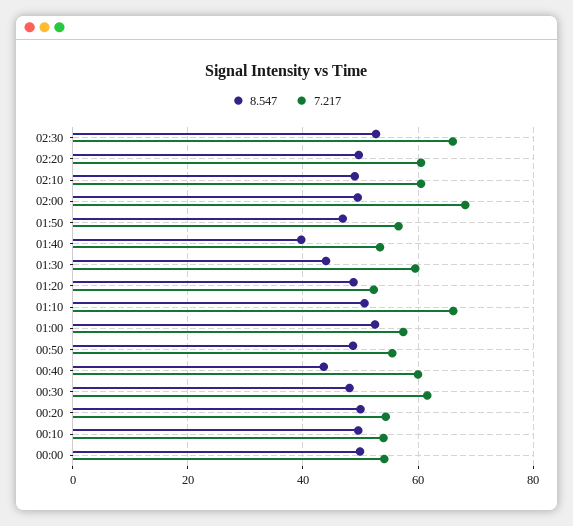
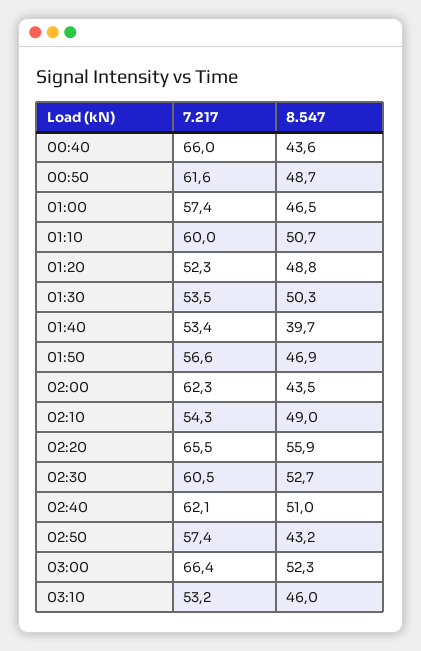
7.217, 02:30: 66 -> 60.5
8.547, 02:20: 50 -> 55.9
7.217, 02:20: 60 -> 65.5
7.217, 02:10: 60 -> 54.3
8.547, 02:00: 50 -> 43.5
7.217, 02:00: 68 -> 62.3
8.547, 01:30: 44 -> 50.3
7.217, 01:30: 60 -> 53.5
7.217, 01:10: 66 -> 60
8.547, 01:00: 52 -> 46.5
7.217, 00:50: 56 -> 61.6
7.217, 00:40: 60 -> 66
8.547, 00:30: 48 -> none
7.217, 00:30: 62 -> none
8.547, 00:20: 50 -> none
7.217, 00:20: 54 -> none
8.547, 00:10: 50 -> none
7.217, 00:10: 54 -> none
8.547, 00:00: 50 -> none
7.217, 00:00: 54 -> none
7.217, 02:40: none -> 62.1
8.547, 02:40: none -> 51
7.217, 02:50: none -> 57.4
8.547, 02:50: none -> 43.2
7.217, 03:00: none -> 66.4
8.547, 03:00: none -> 52.3
7.217, 03:10: none -> 53.2
8.547, 03:10: none -> 46

